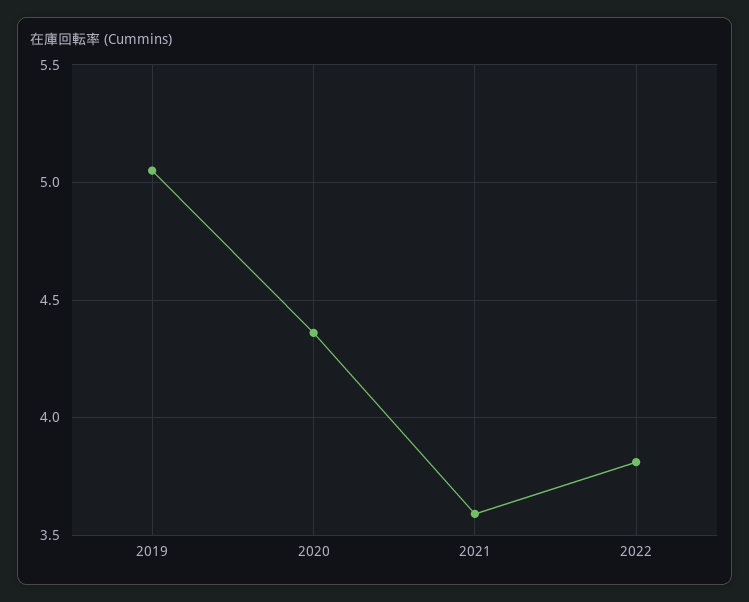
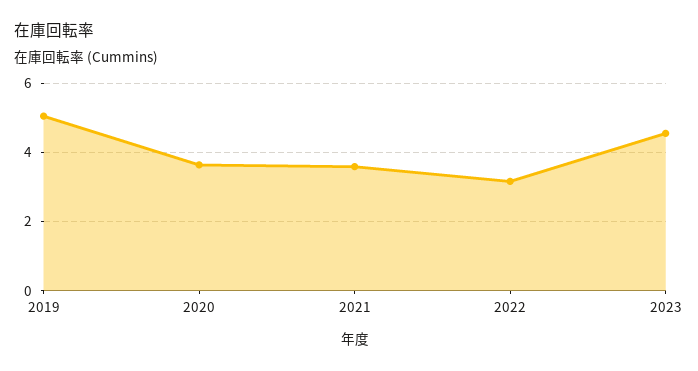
2020: 4.35 -> 3.6
2022: 3.8 -> 3.2
2023: none -> 4.6

